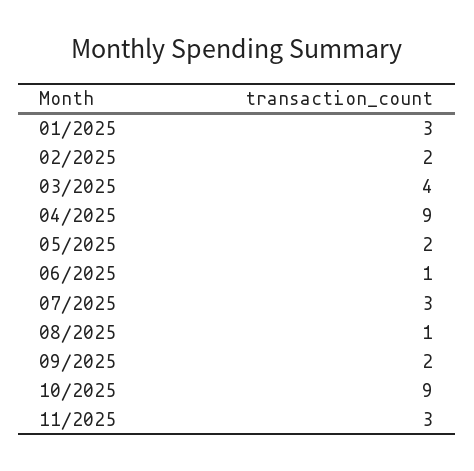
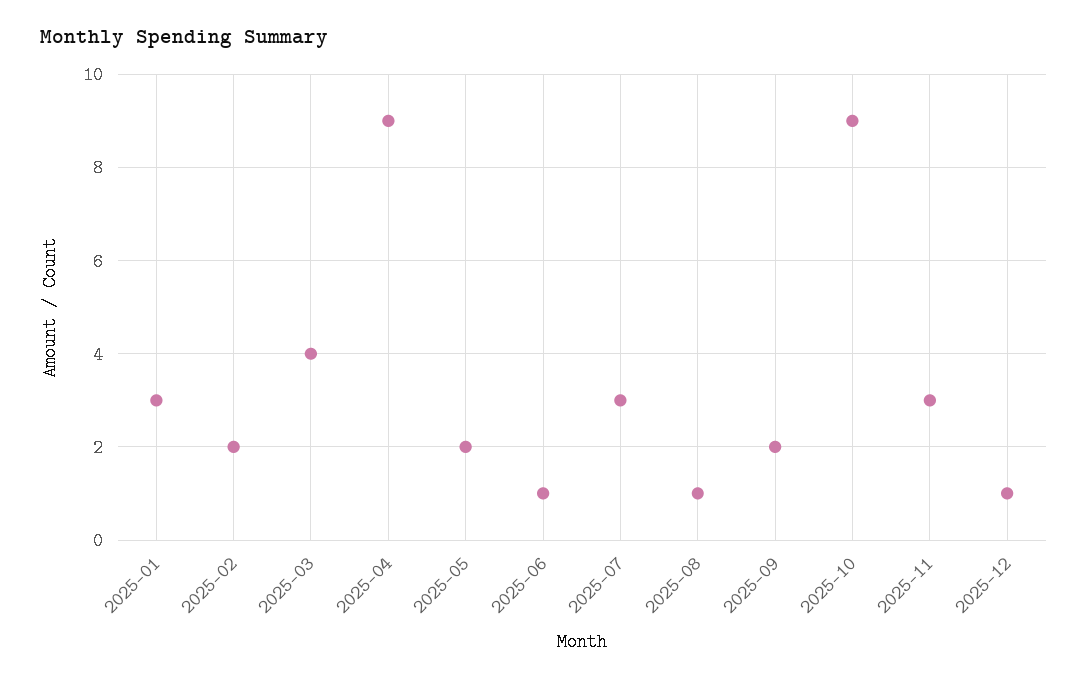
2025-12: none -> 1

